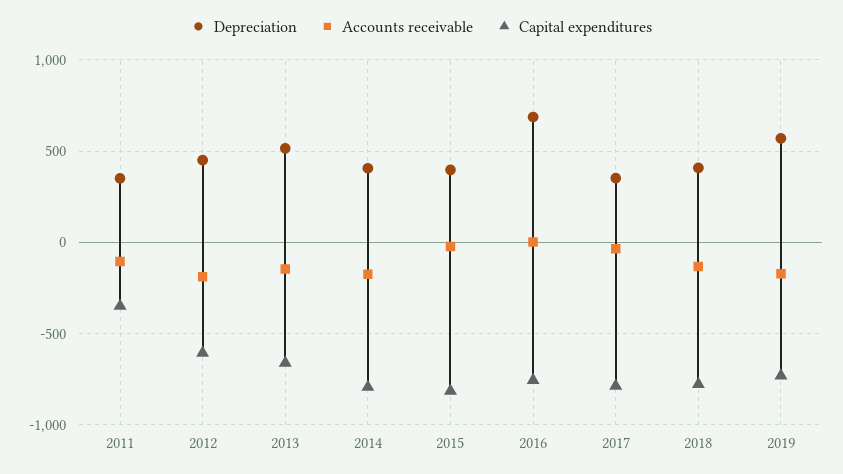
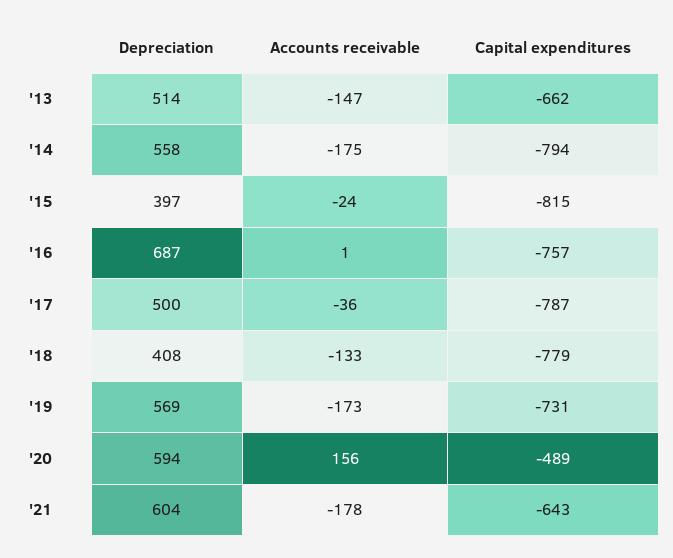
Depreciation, 2011: 350 -> none
Accounts receivable, 2011: -100 -> none
Capital expenditures, 2011: -350 -> none
Depreciation, 2012: 450 -> none
Accounts receivable, 2012: -200 -> none
Capital expenditures, 2012: -600 -> none
Depreciation, 2014: 400 -> 558
Depreciation, 2017: 350 -> 500
Depreciation, '20: none -> 594
Accounts receivable, '20: none -> 156
Capital expenditures, '20: none -> -489
Depreciation, '21: none -> 604
Accounts receivable, '21: none -> -178
Capital expenditures, '21: none -> -643

